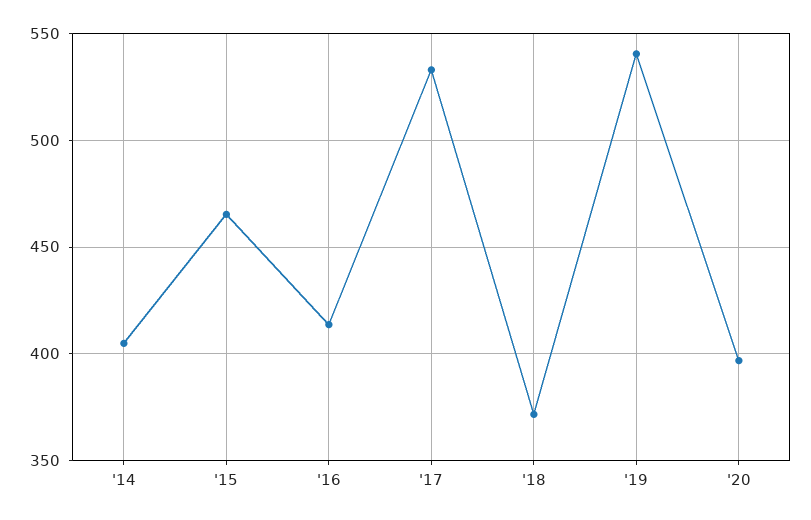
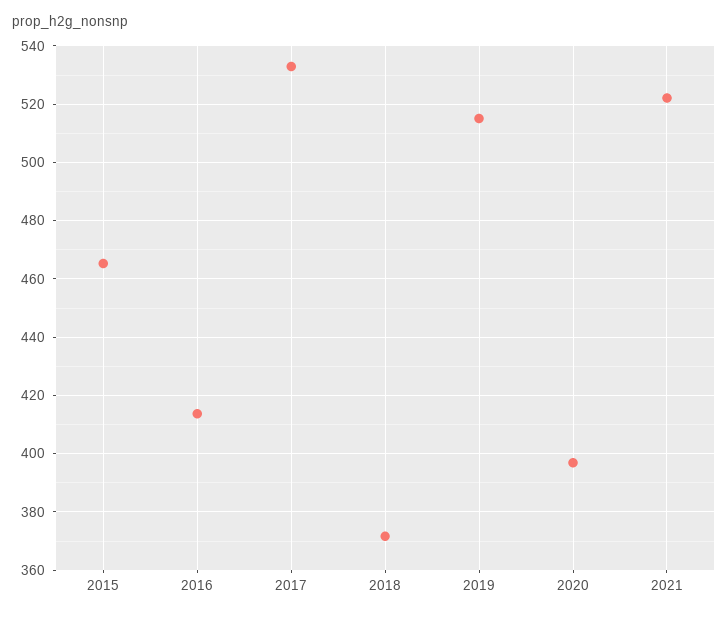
'14: 405 -> none
'19: 540 -> 515
2021: none -> 522.5

